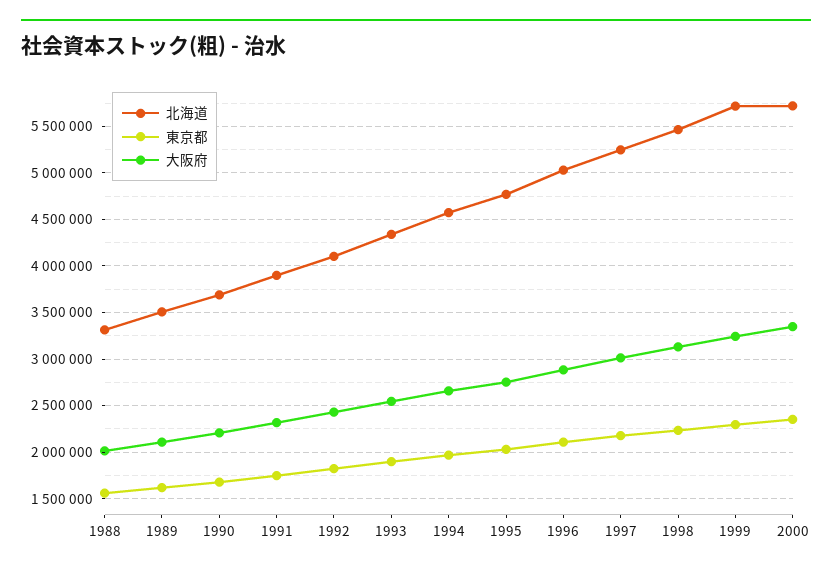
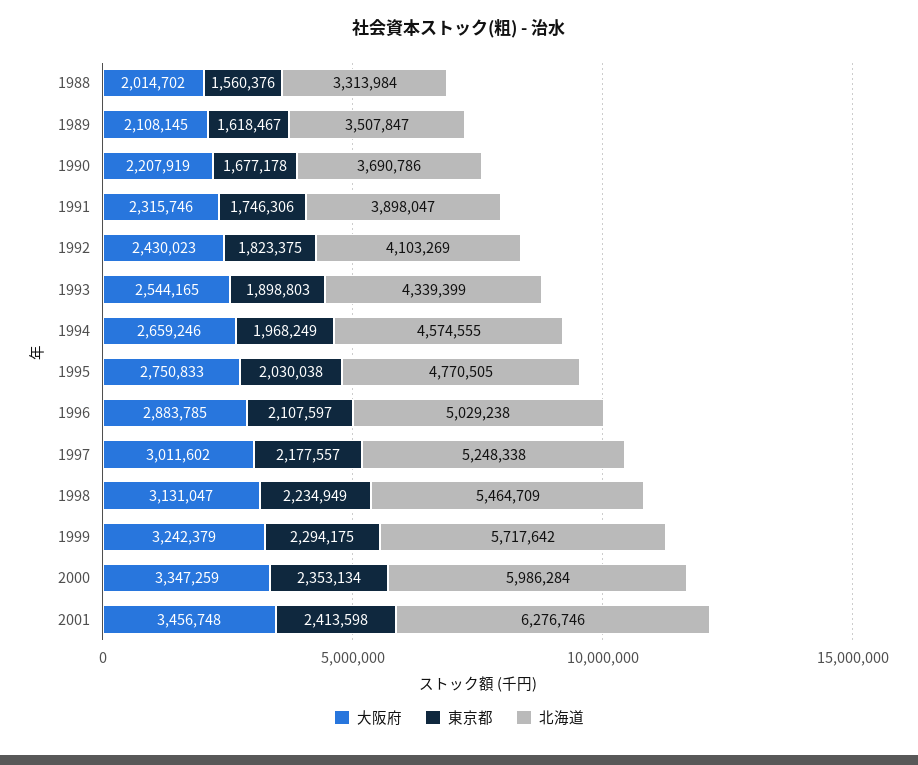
北海道, 2000: 5700000 -> 5986284
大阪府, 2001: none -> 3456748
東京都, 2001: none -> 2413598
北海道, 2001: none -> 6276746

